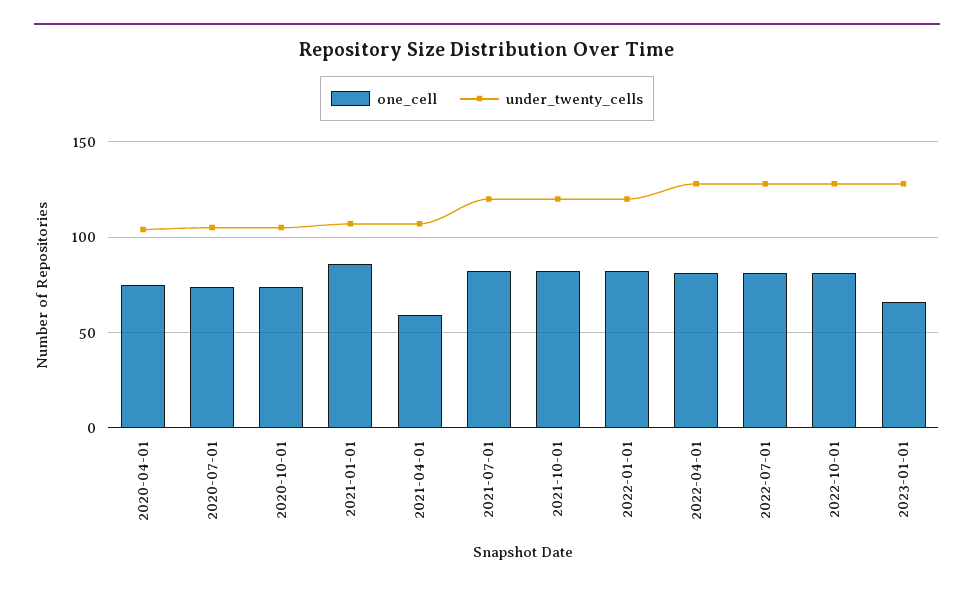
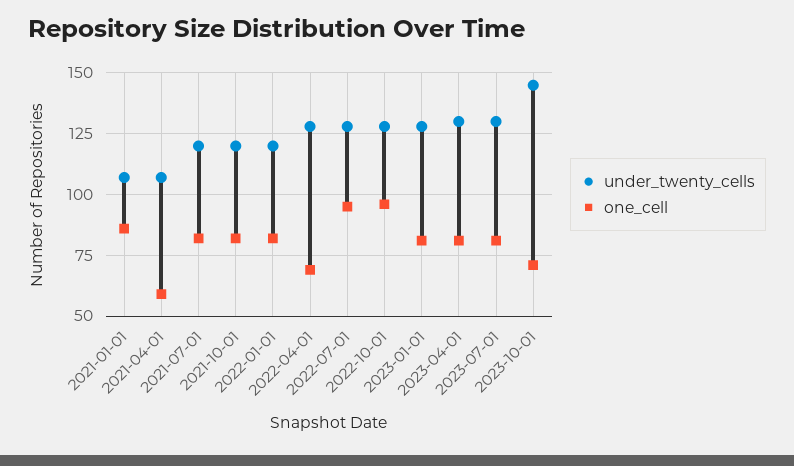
one_cell, 2020-04-01: 75 -> none
under_twenty_cells, 2020-04-01: 105 -> none
one_cell, 2020-07-01: 75 -> none
under_twenty_cells, 2020-07-01: 105 -> none
one_cell, 2020-10-01: 75 -> none
under_twenty_cells, 2020-10-01: 105 -> none
one_cell, 2022-04-01: 80 -> 70
one_cell, 2022-07-01: 80 -> 95
one_cell, 2022-10-01: 80 -> 95
one_cell, 2023-01-01: 65 -> 80
under_twenty_cells, 2023-04-01: none -> 130
one_cell, 2023-04-01: none -> 80
under_twenty_cells, 2023-07-01: none -> 130
one_cell, 2023-07-01: none -> 80
under_twenty_cells, 2023-10-01: none -> 145
one_cell, 2023-10-01: none -> 70

